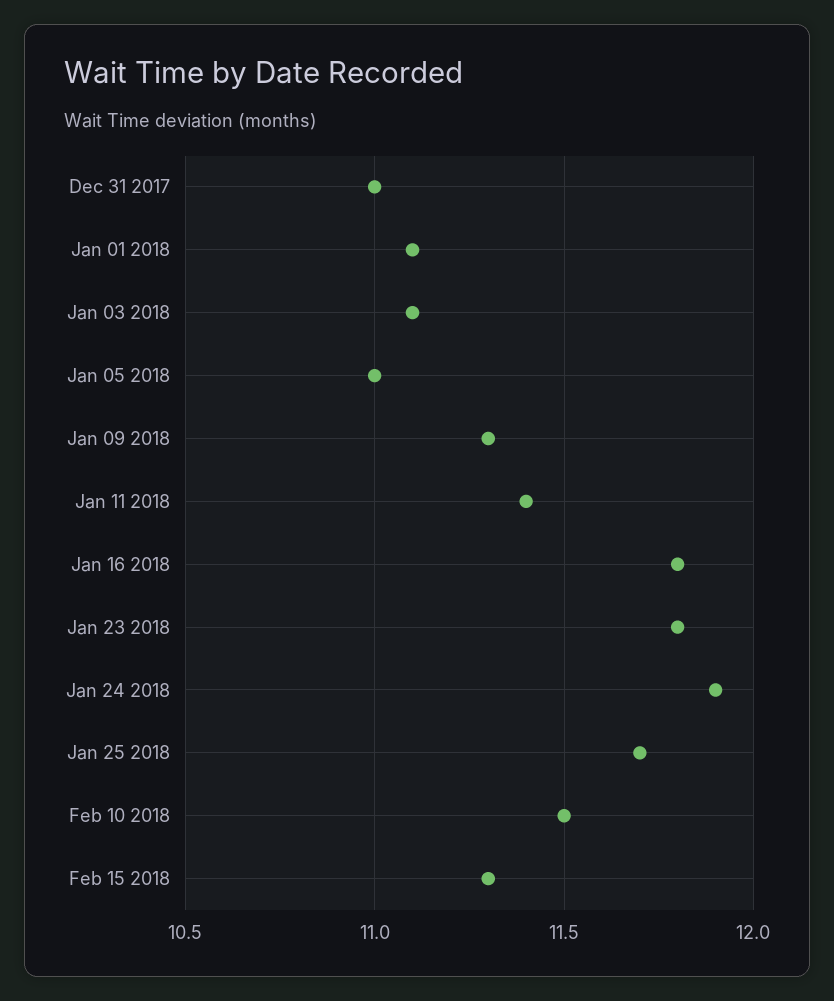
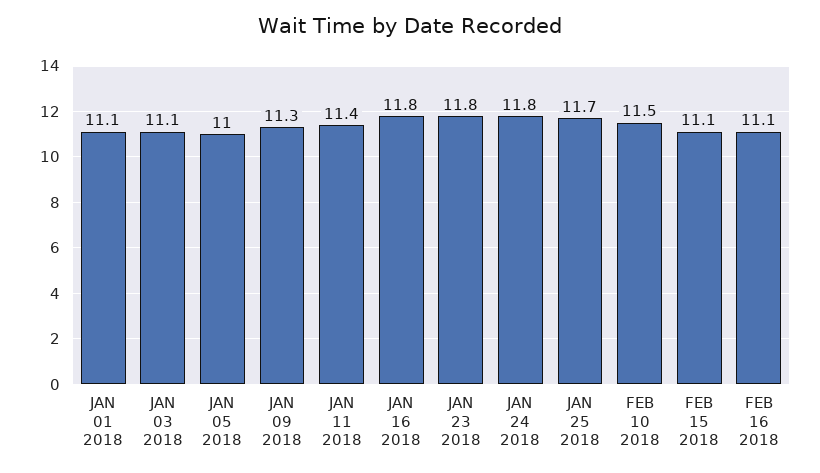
Dec 31 2017: 11 -> none
Jan 24 2018: 11.9 -> 11.8
Feb 15 2018: 11.3 -> 11.1
FEB 16 2018: none -> 11.1

